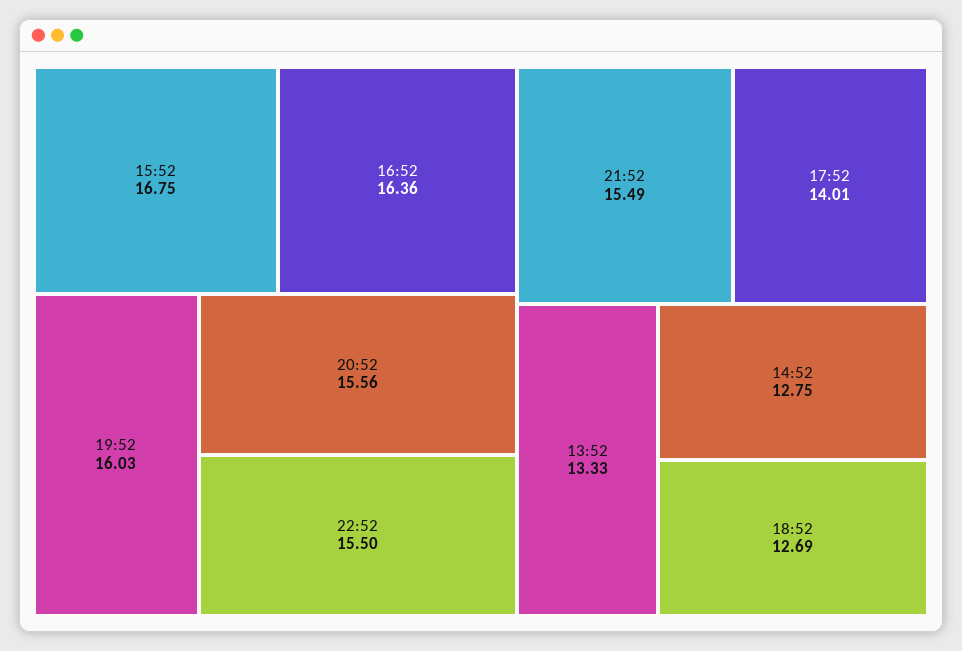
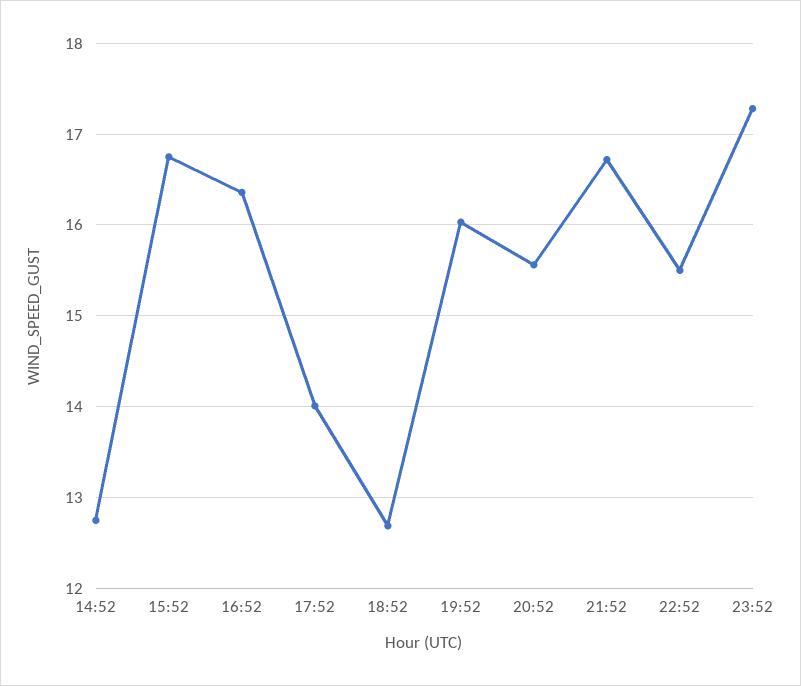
21:52: 15.49 -> 16.7
13:52: 13.33 -> none
23:52: none -> 17.3

